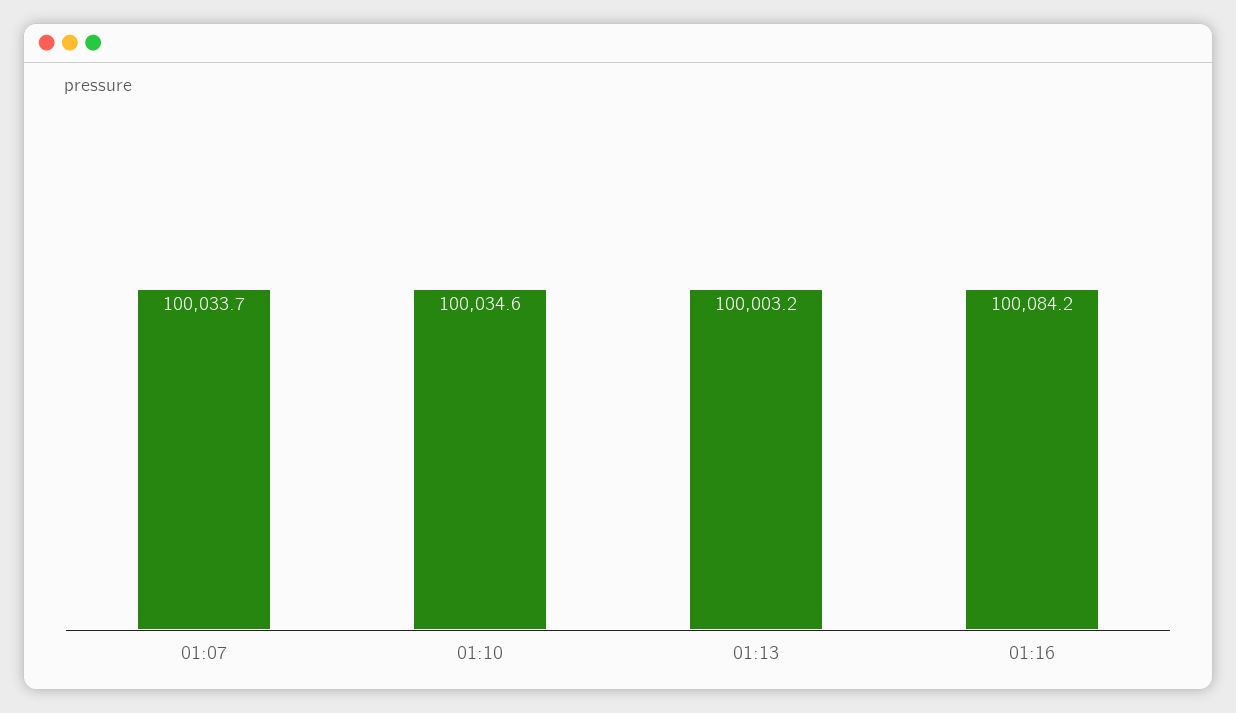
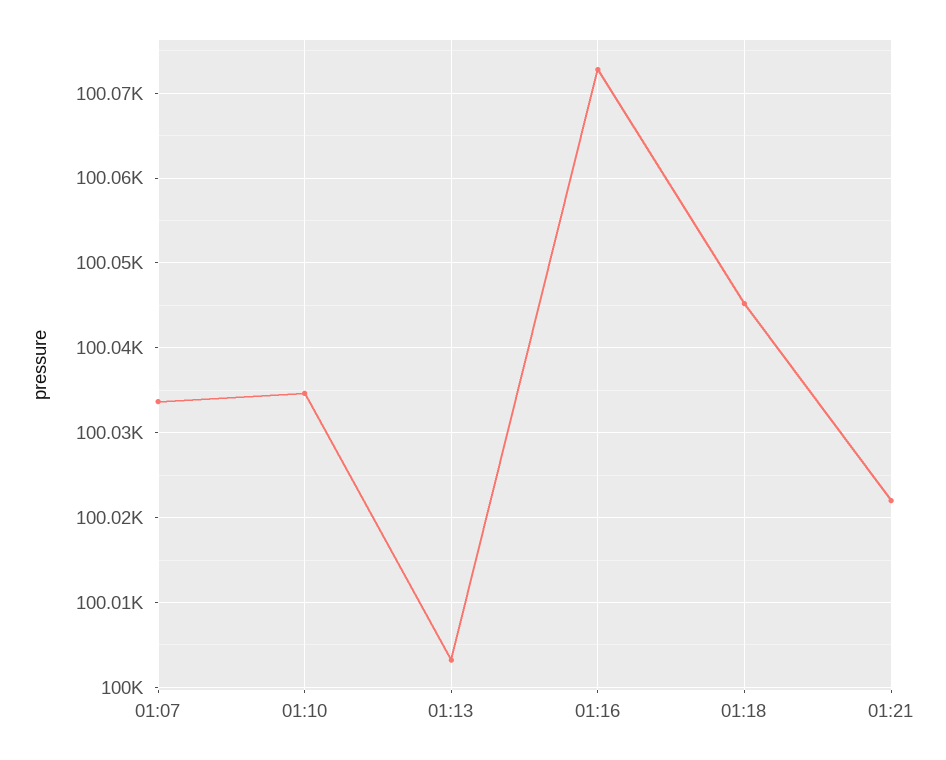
01:16: 100084.2 -> 100073
01:18: none -> 100045
01:21: none -> 100022

